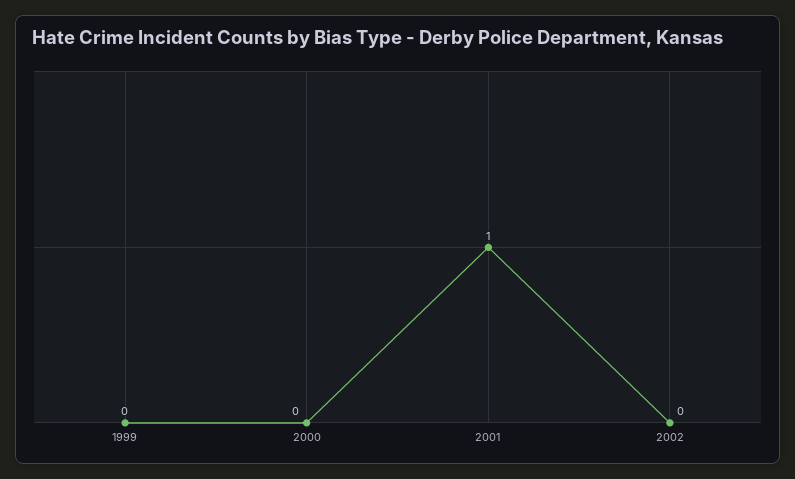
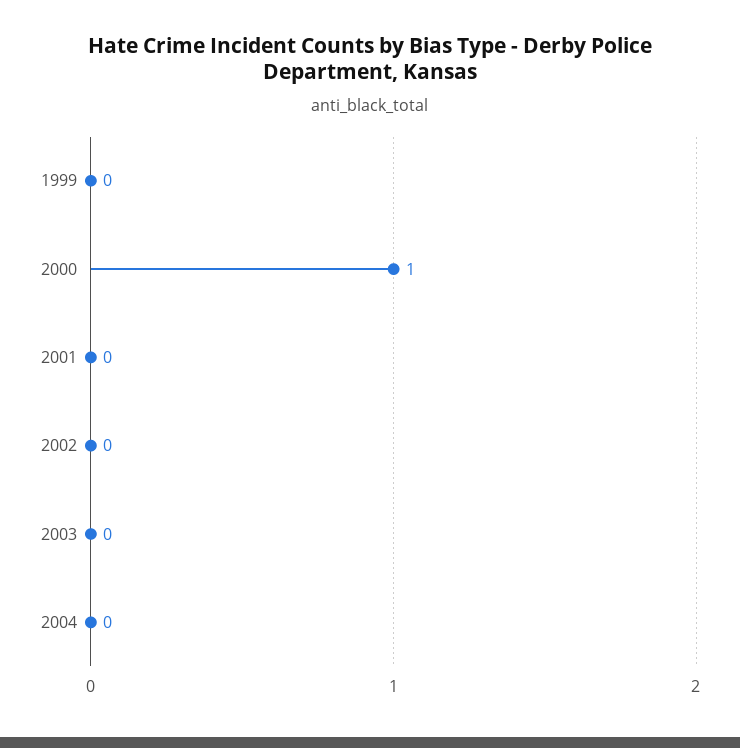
2000: 0 -> 1
2001: 1 -> 0
2003: none -> 0
2004: none -> 0

